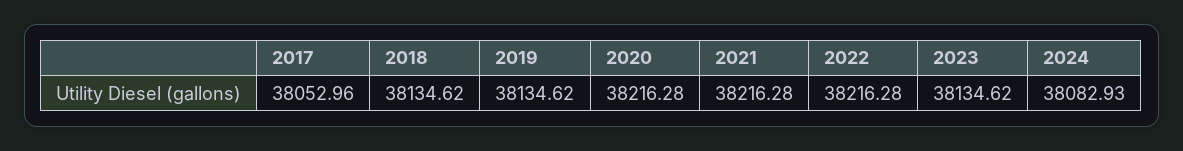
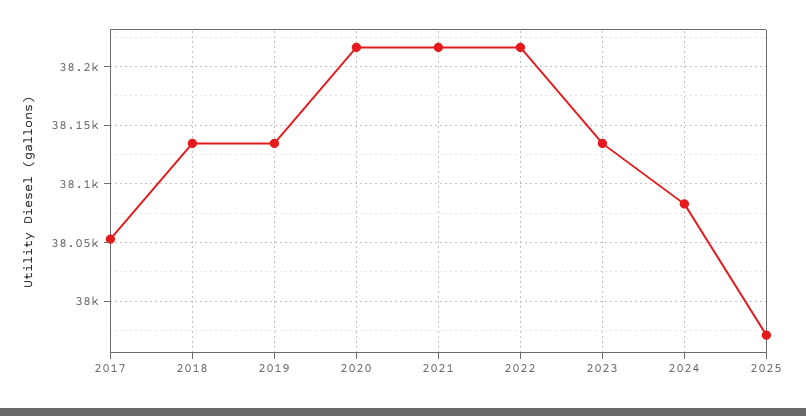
2025: none -> 37970

